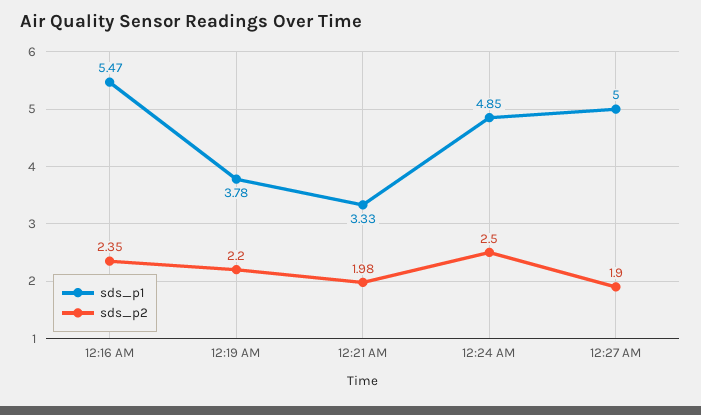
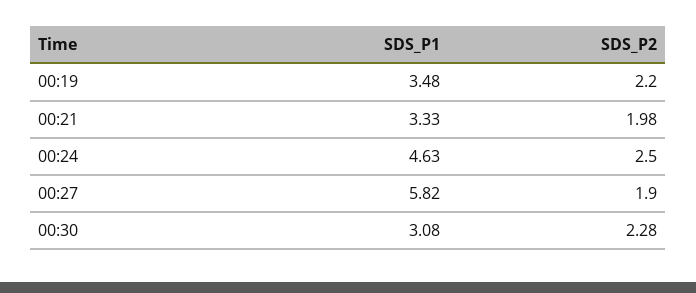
sds_p1, 12:16 AM: 5.47 -> none
sds_p2, 12:16 AM: 2.35 -> none
sds_p1, 12:19 AM: 3.78 -> 3.48
sds_p1, 12:24 AM: 4.85 -> 4.63
sds_p1, 12:27 AM: 5 -> 5.82
sds_p1, 00:30: none -> 3.08
sds_p2, 00:30: none -> 2.28

